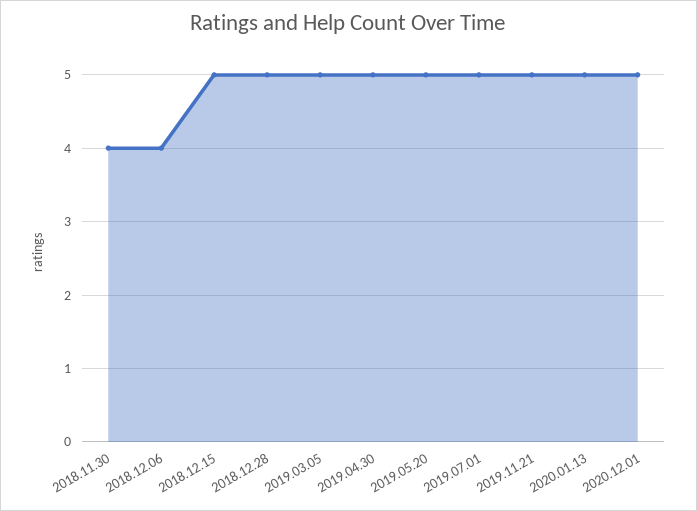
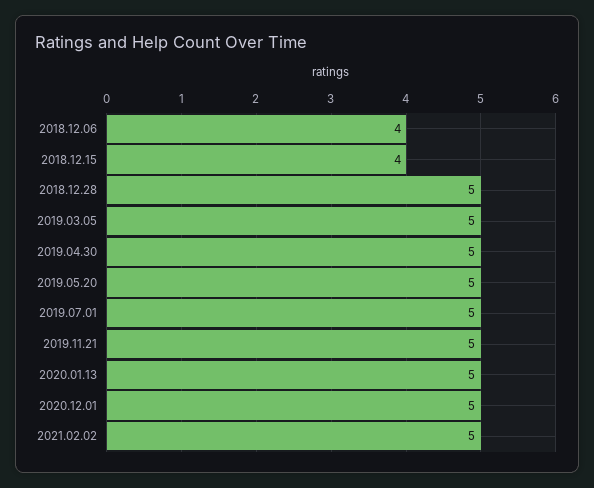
2018.11.30: 4 -> none
2018.12.15: 5 -> 4
2021.02.02: none -> 5

